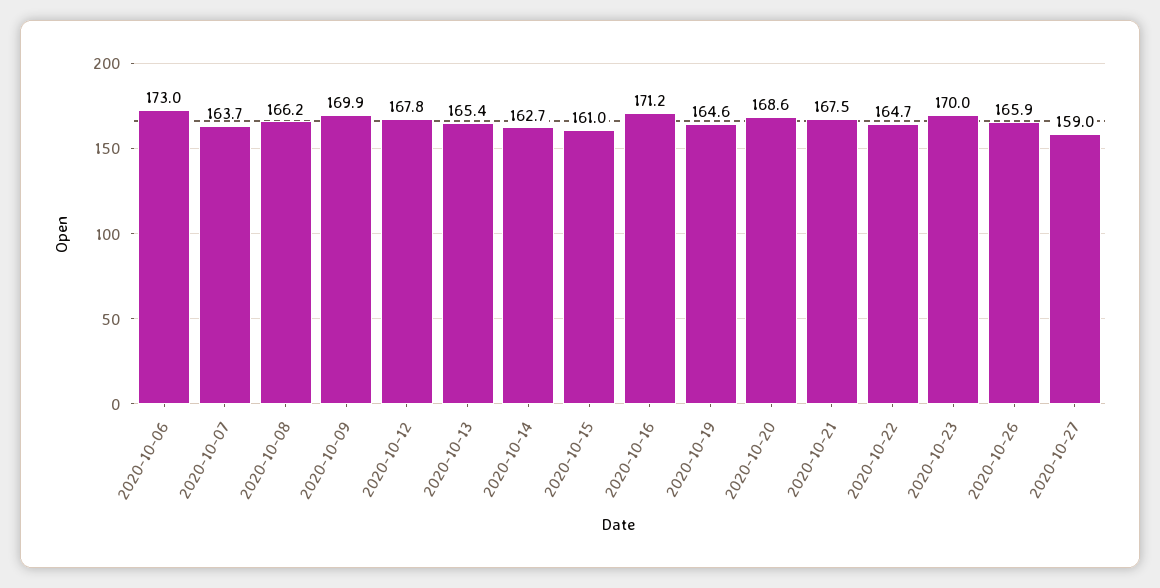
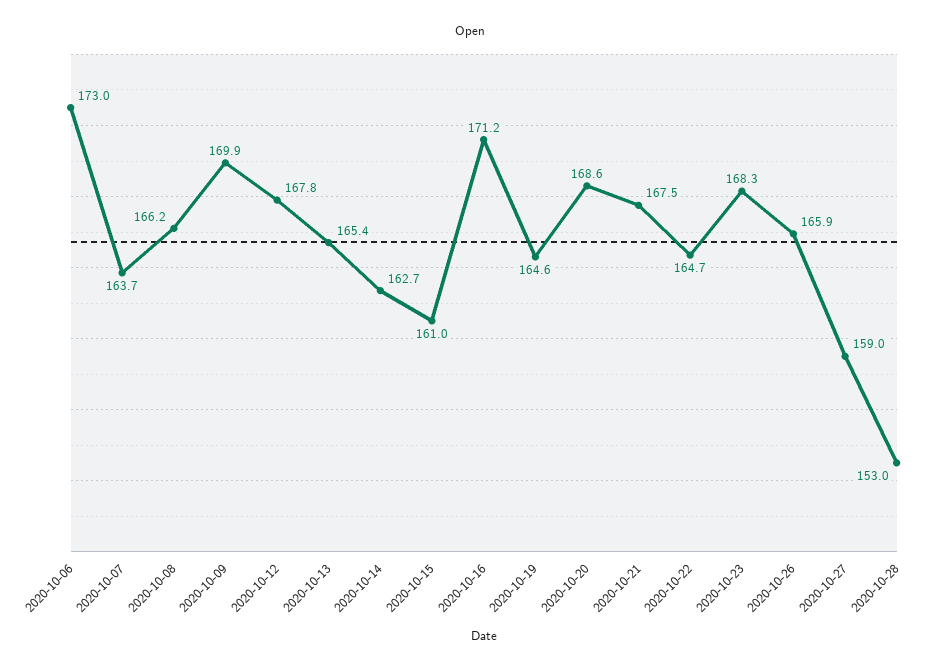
2020-10-23: 170 -> 168.3
2020-10-28: none -> 153

